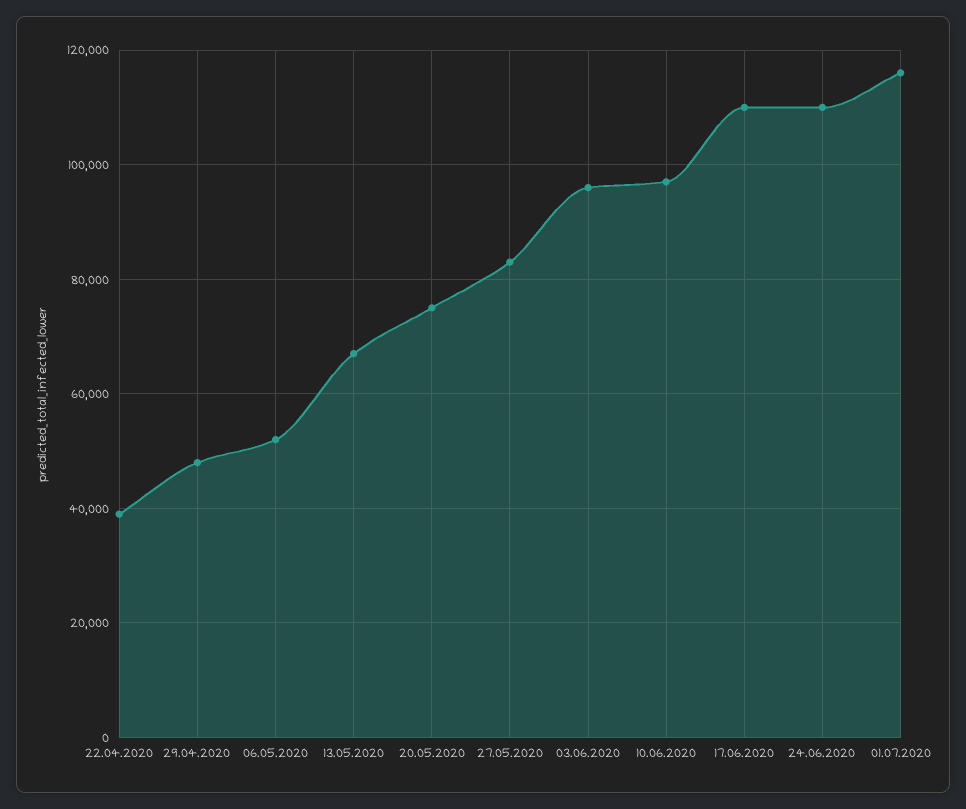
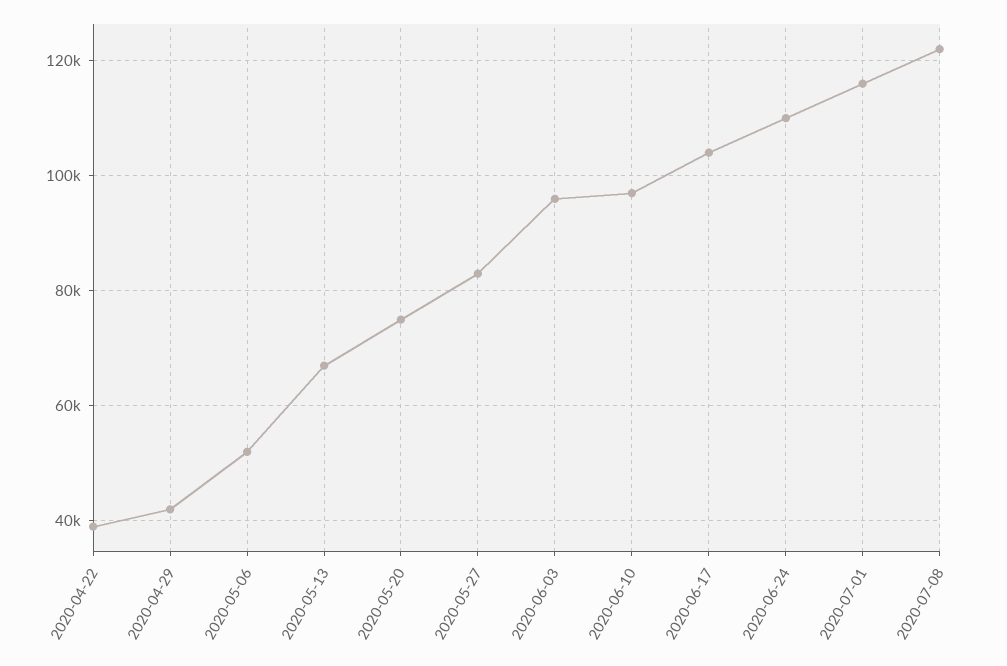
29.04.2020: 48000 -> 42000
17.06.2020: 110000 -> 104000
2020-07-08: none -> 122000

